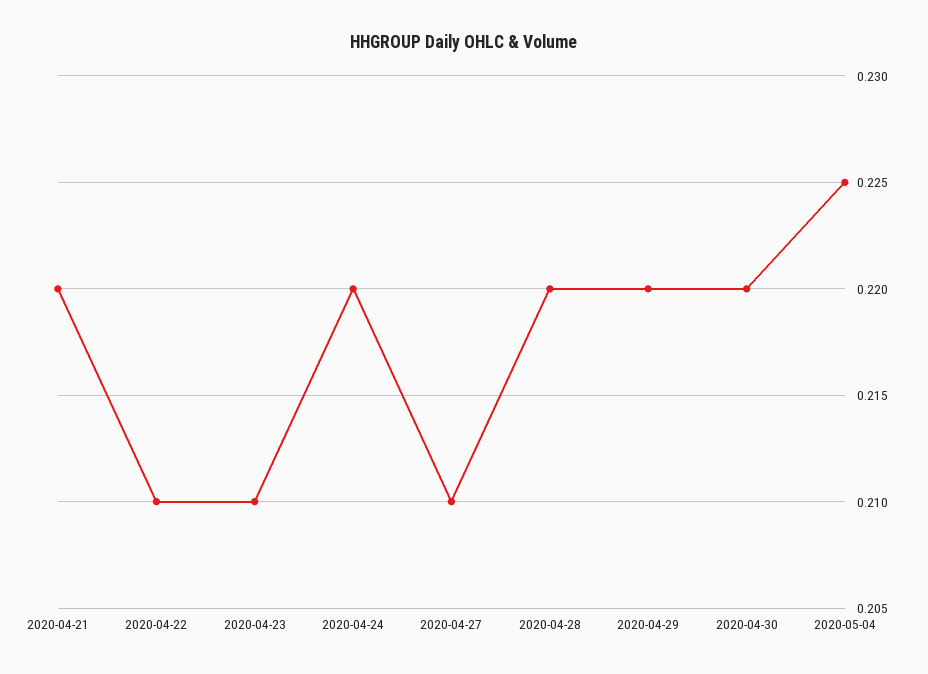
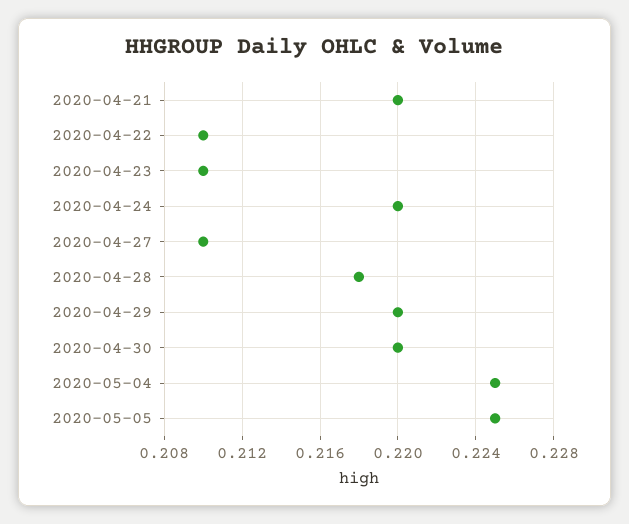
2020-04-28: 0.22 -> 0.218
2020-05-05: none -> 0.225

